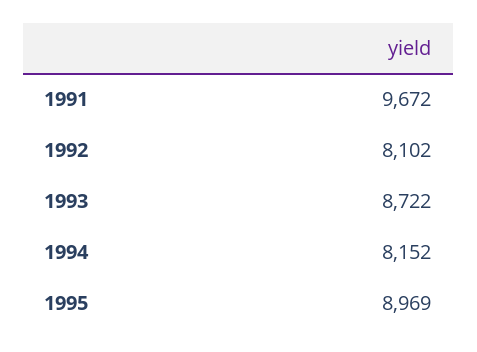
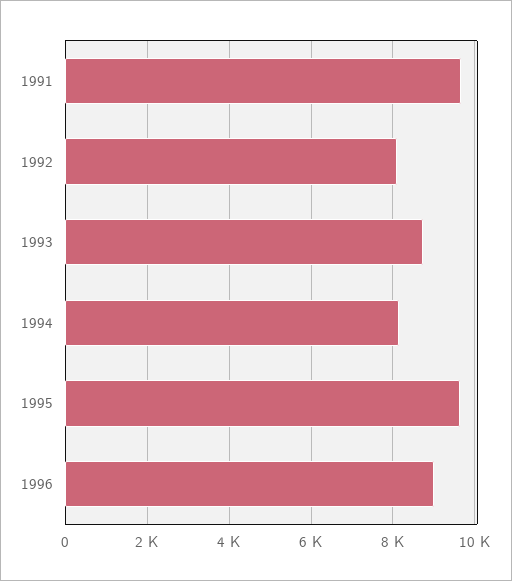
1995: 8969 -> 9600
1996: none -> 9000

